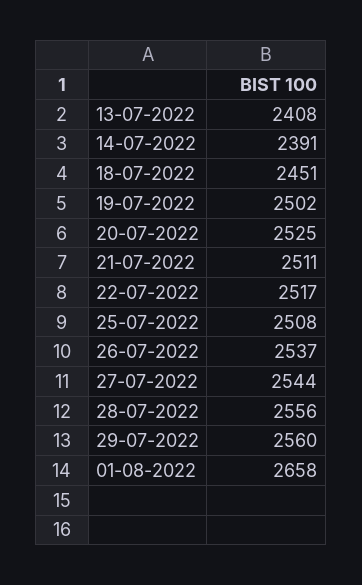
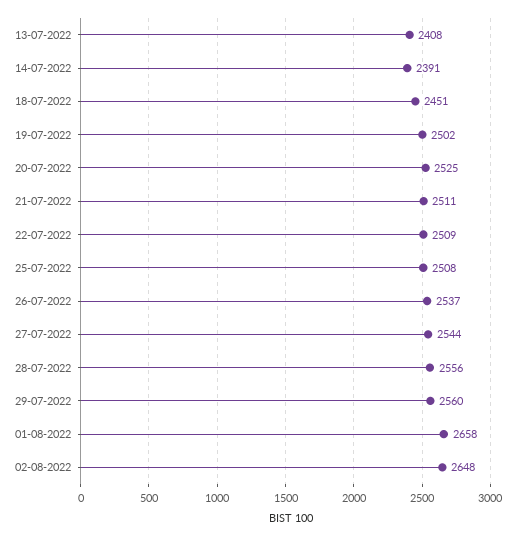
22-07-2022: 2517 -> 2509
02-08-2022: none -> 2648

